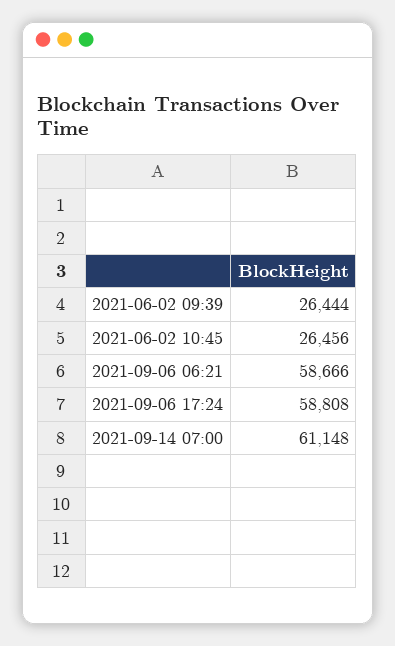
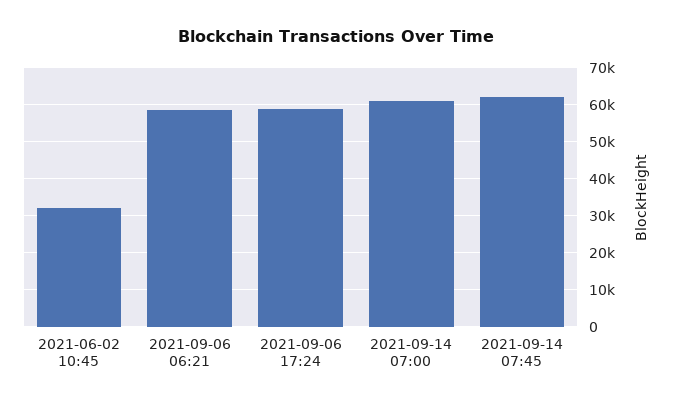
2021-06-02 09:39: 26444 -> none
2021-06-02 10:45: 26456 -> 32000
2021-09-14 07:45: none -> 62000

